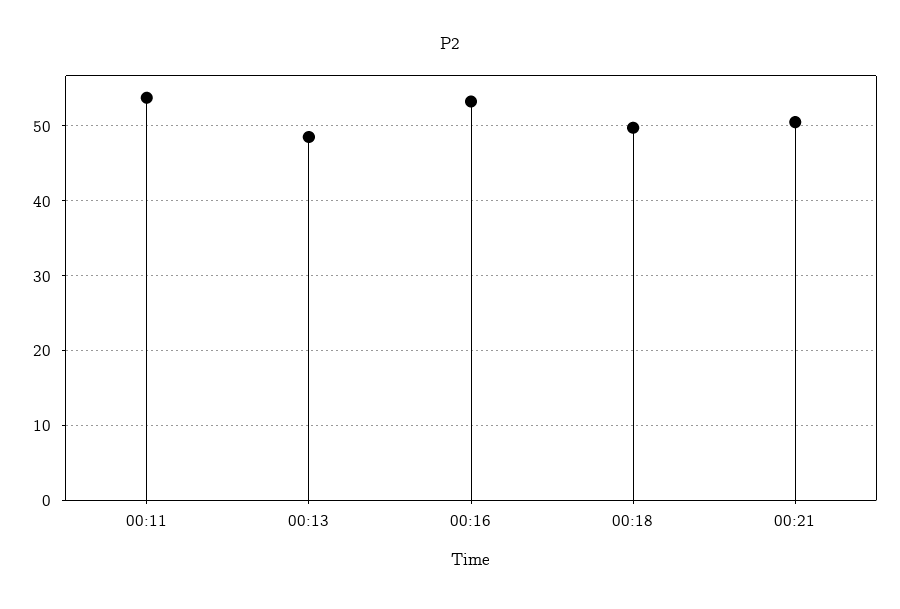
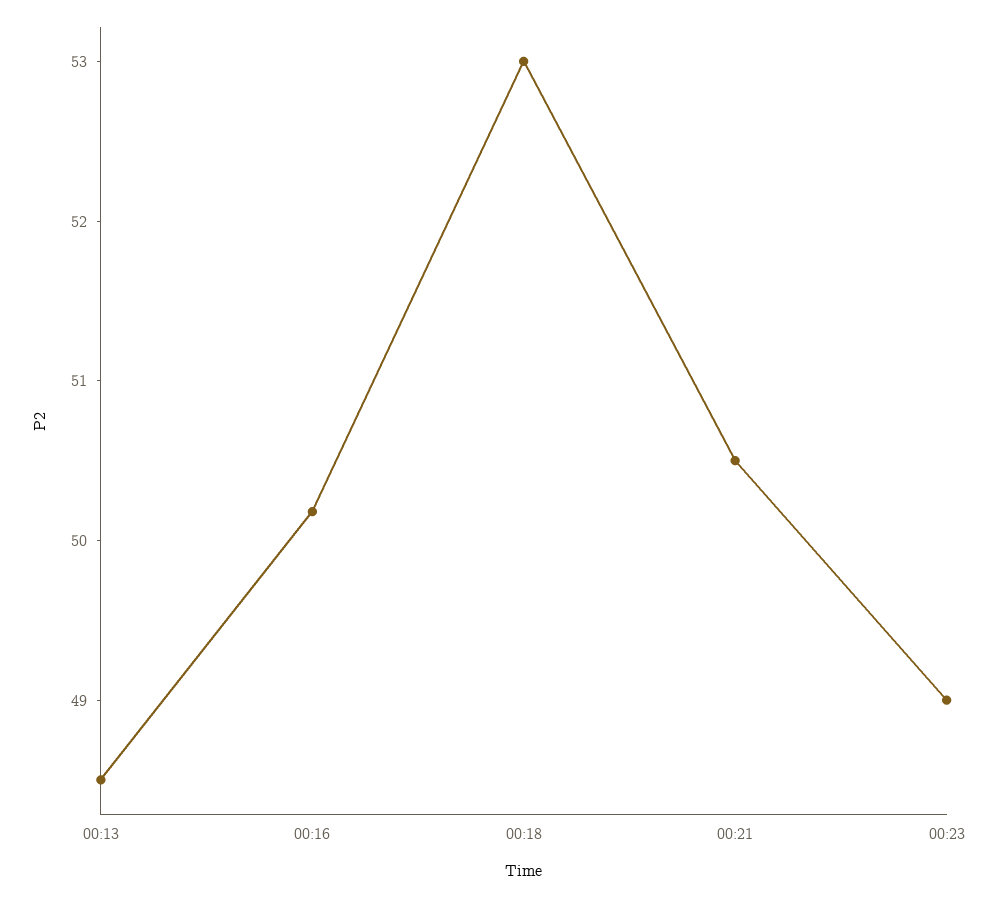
00:11: 54 -> none
00:16: 53 -> 50.2
00:18: 50 -> 53
00:23: none -> 49

